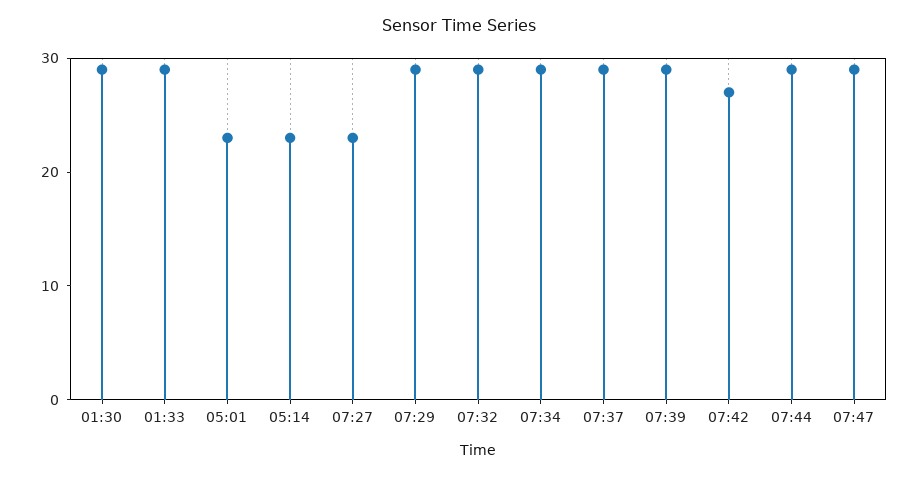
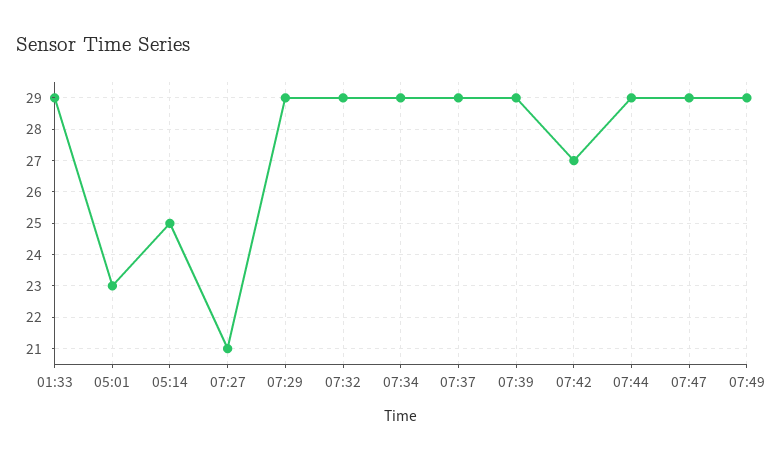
01:30: 29 -> none
05:14: 23 -> 25
07:27: 23 -> 21
07:49: none -> 29

